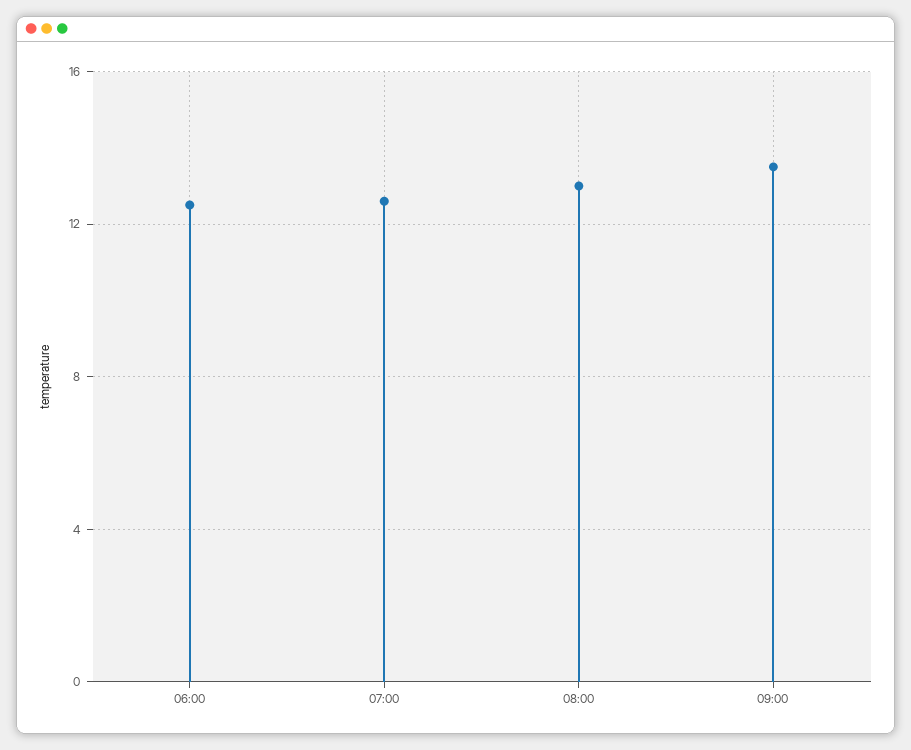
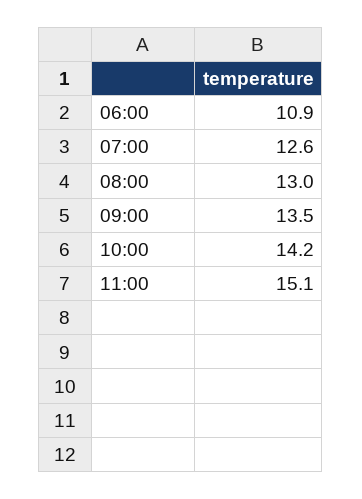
06:00: 12.5 -> 10.9
10:00: none -> 14.2
11:00: none -> 15.1

